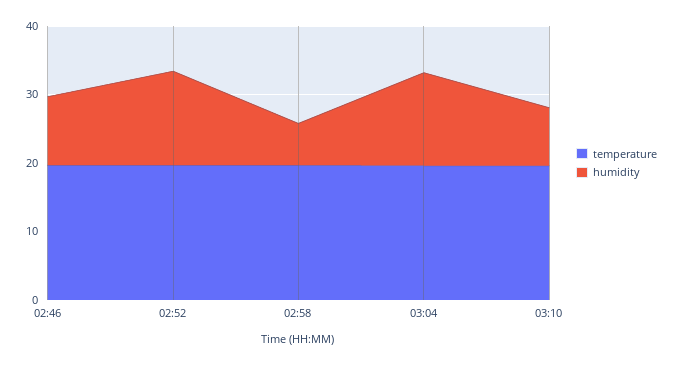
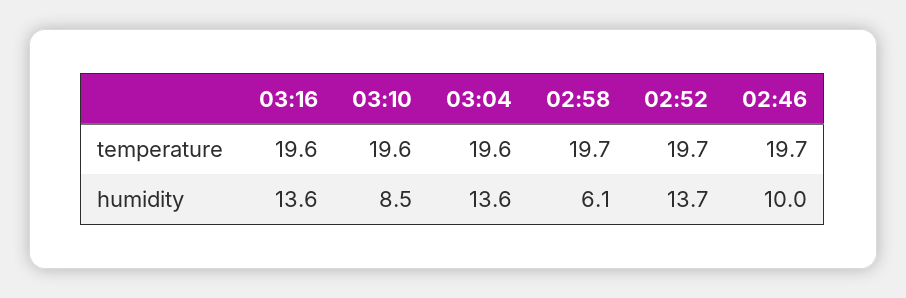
temperature, 03:16: none -> 19.6
humidity, 03:16: none -> 13.6

